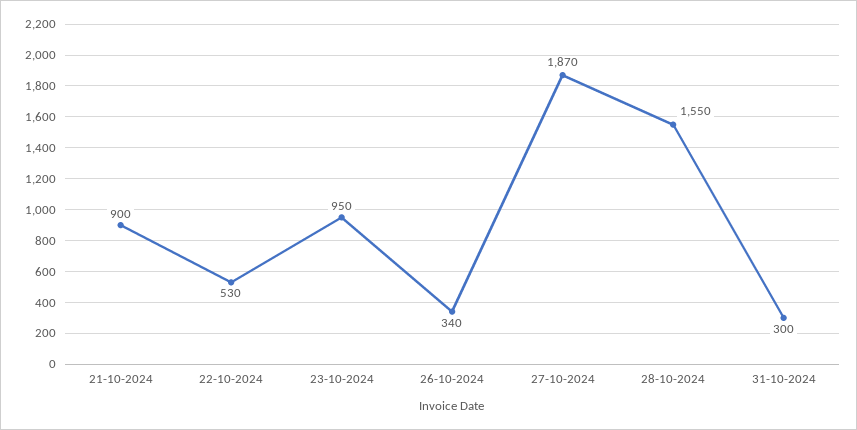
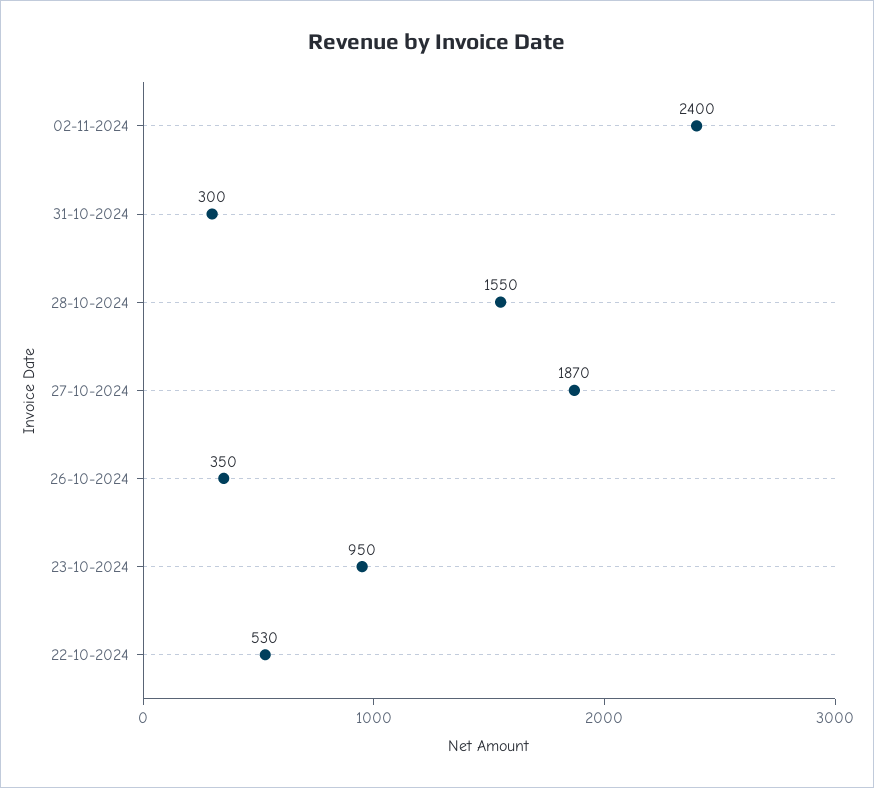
21-10-2024: 900 -> none
26-10-2024: 340 -> 350
02-11-2024: none -> 2400

